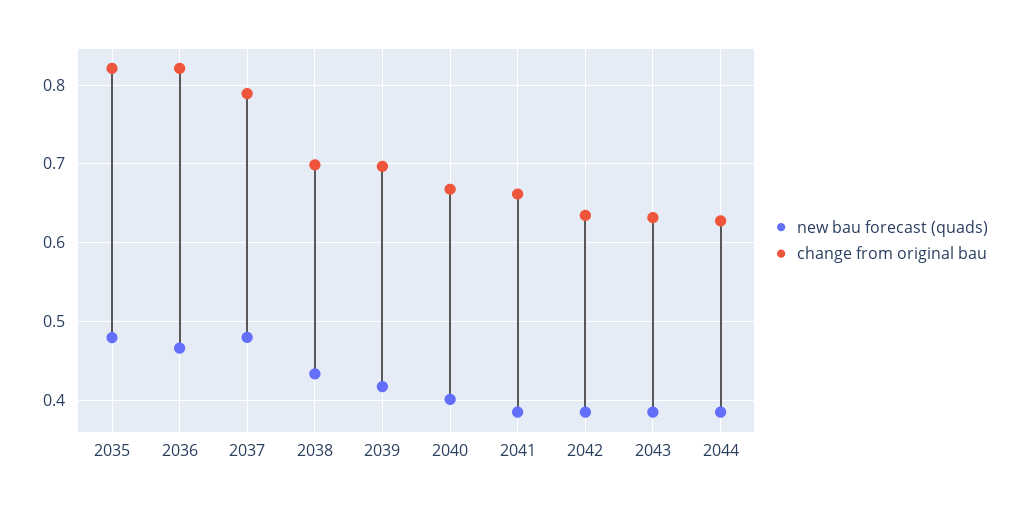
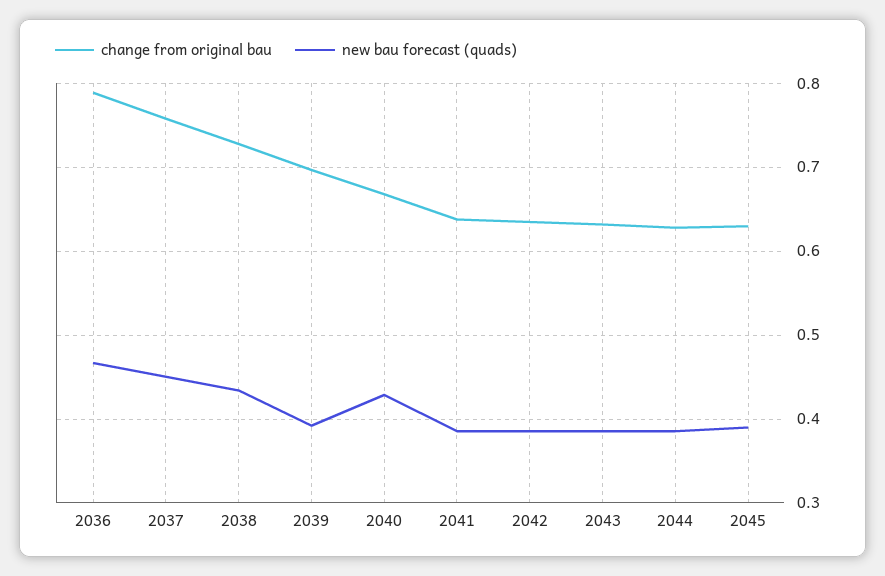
new bau forecast (quads), 2035: 0.48 -> none
change from original bau, 2035: 0.82 -> none
change from original bau, 2036: 0.82 -> 0.79
new bau forecast (quads), 2037: 0.48 -> 0.45
change from original bau, 2037: 0.79 -> 0.76
change from original bau, 2038: 0.7 -> 0.73
new bau forecast (quads), 2039: 0.42 -> 0.39
new bau forecast (quads), 2040: 0.4 -> 0.43
change from original bau, 2041: 0.66 -> 0.64
change from original bau, 2045: none -> 0.63
new bau forecast (quads), 2045: none -> 0.39

